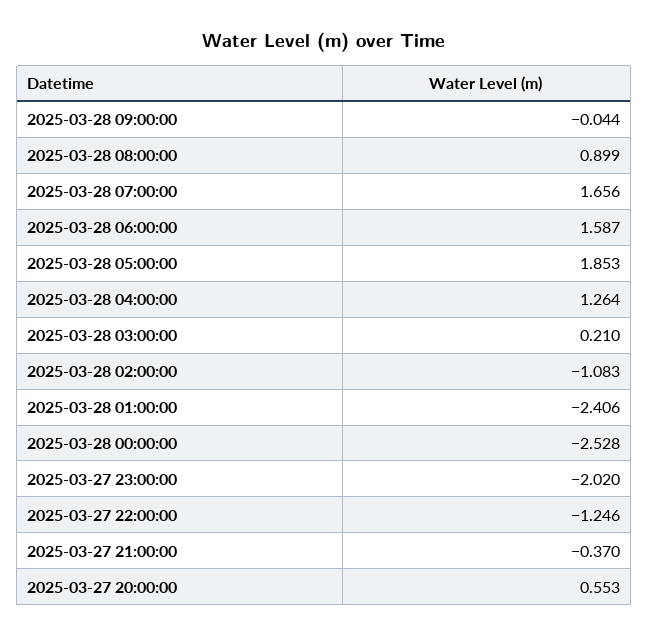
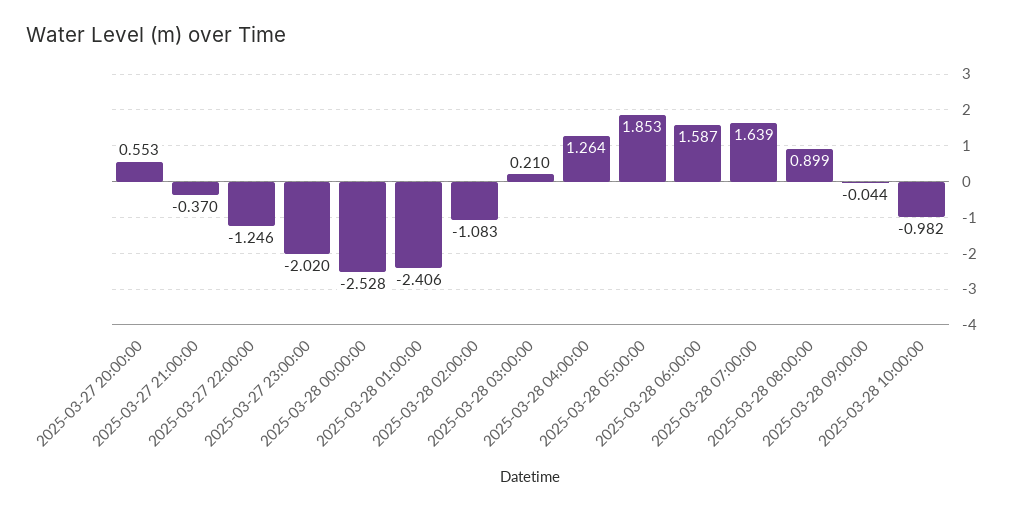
2025-03-28 07:00:00: 1.656 -> 1.639
2025-03-28 10:00:00: none -> -0.982

